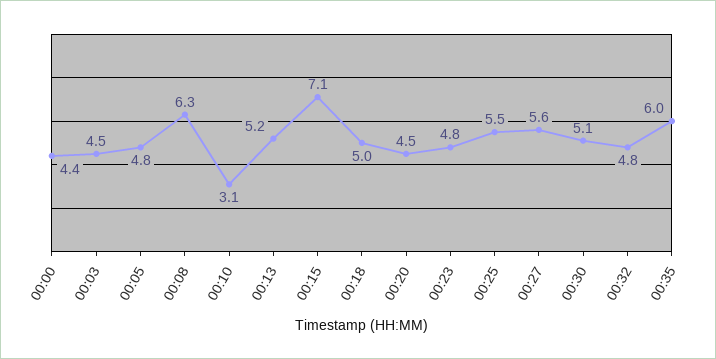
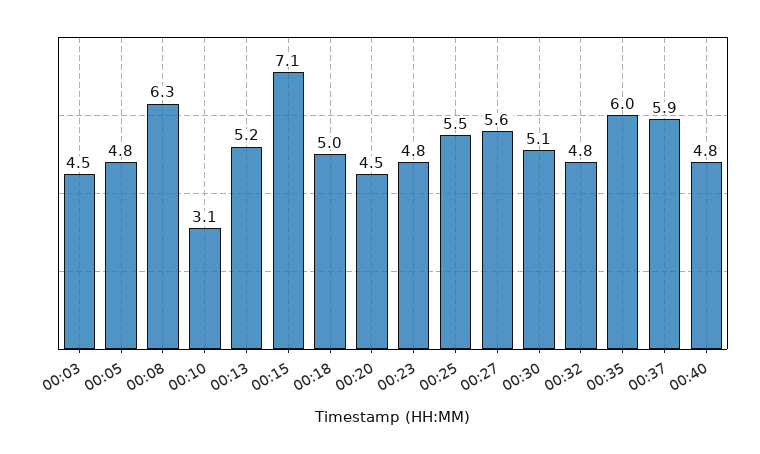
00:00: 4.4 -> none
00:37: none -> 5.9
00:40: none -> 4.8

